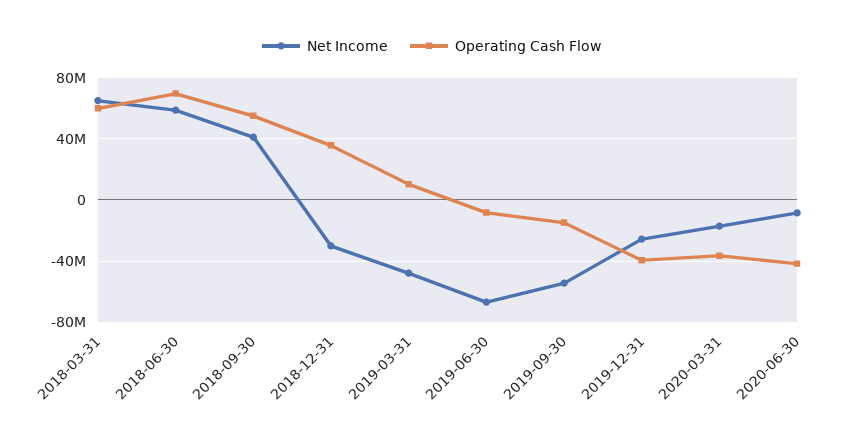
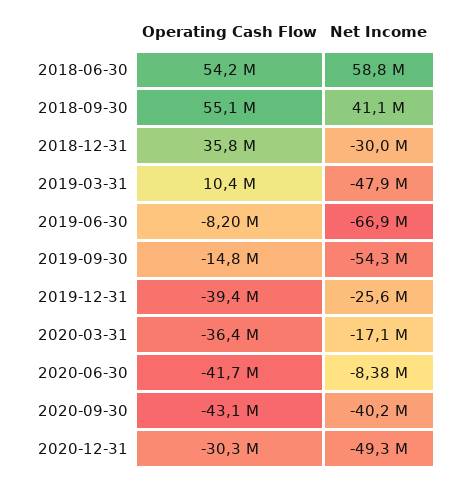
Net Income, 2018-03-31: 65000000 -> none
Operating Cash Flow, 2018-03-31: 60000000 -> none
Operating Cash Flow, 2018-06-30: 70000000 -> 54200000
Operating Cash Flow, 2020-09-30: none -> -43100000
Net Income, 2020-09-30: none -> -40200000
Operating Cash Flow, 2020-12-31: none -> -30300000
Net Income, 2020-12-31: none -> -49300000

